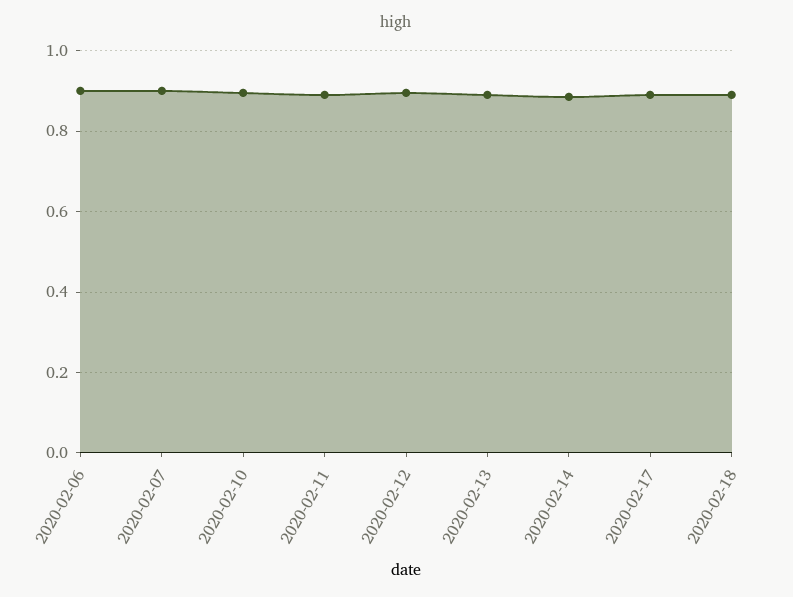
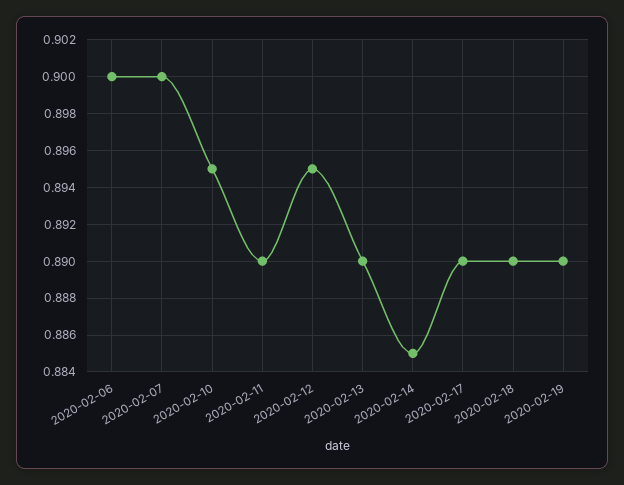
2020-02-19: none -> 0.89

